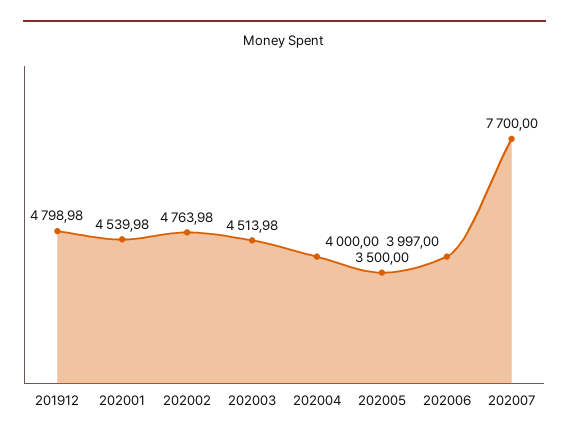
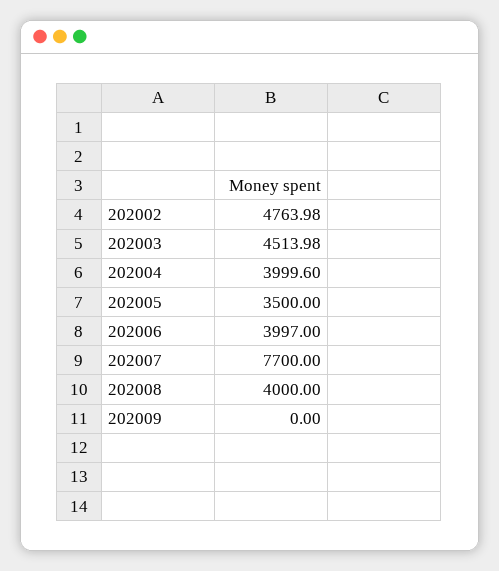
201912: 4798.98 -> none
202001: 4539.98 -> none
202004: 4000 -> 3999.6
202008: none -> 4000
202009: none -> 0

